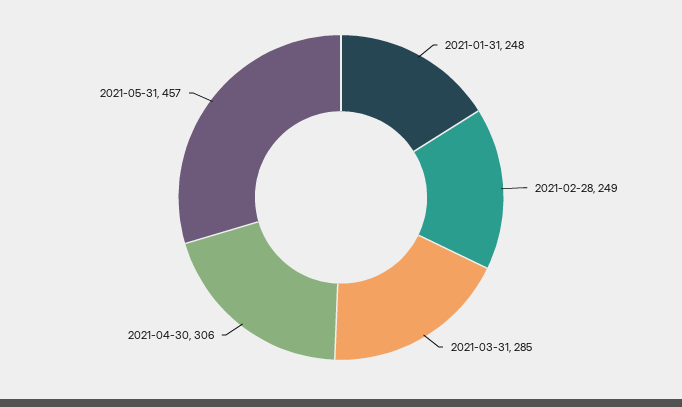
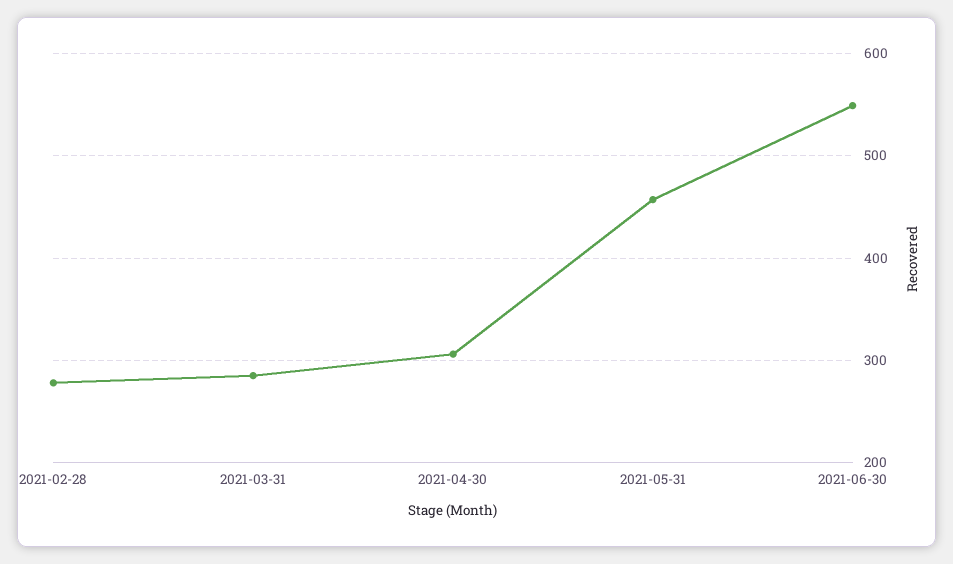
2021-01-31: 248 -> none
2021-02-28: 249 -> 280
2021-06-30: none -> 550

